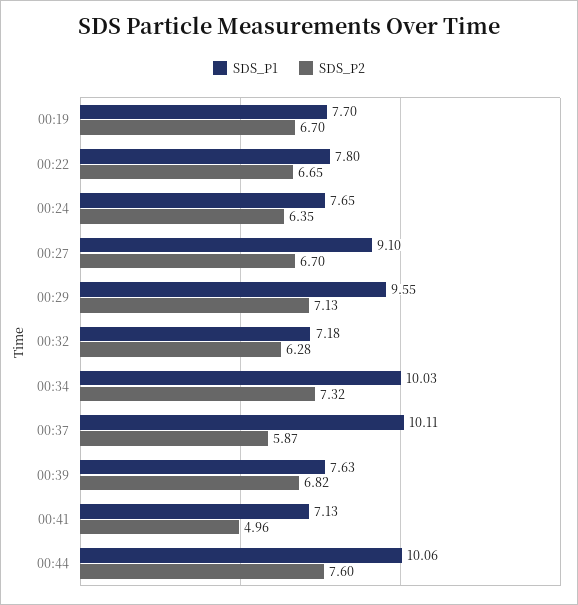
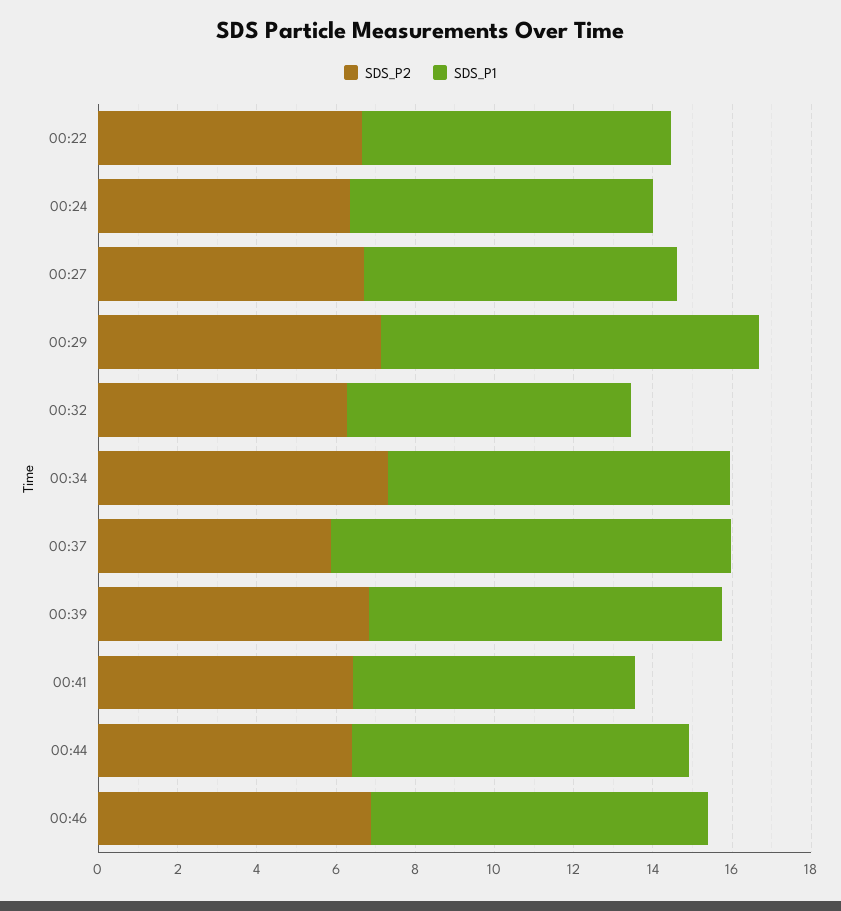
SDS_P1, 00:19: 7.7 -> none
SDS_P2, 00:19: 6.7 -> none
SDS_P1, 00:27: 9.1 -> 8
SDS_P1, 00:34: 10.03 -> 8.5
SDS_P1, 00:39: 7.63 -> 9
SDS_P2, 00:41: 4.96 -> 6.5
SDS_P1, 00:44: 10.06 -> 8.5
SDS_P2, 00:44: 7.6 -> 6.5
SDS_P2, 00:46: none -> 7
SDS_P1, 00:46: none -> 8.5

